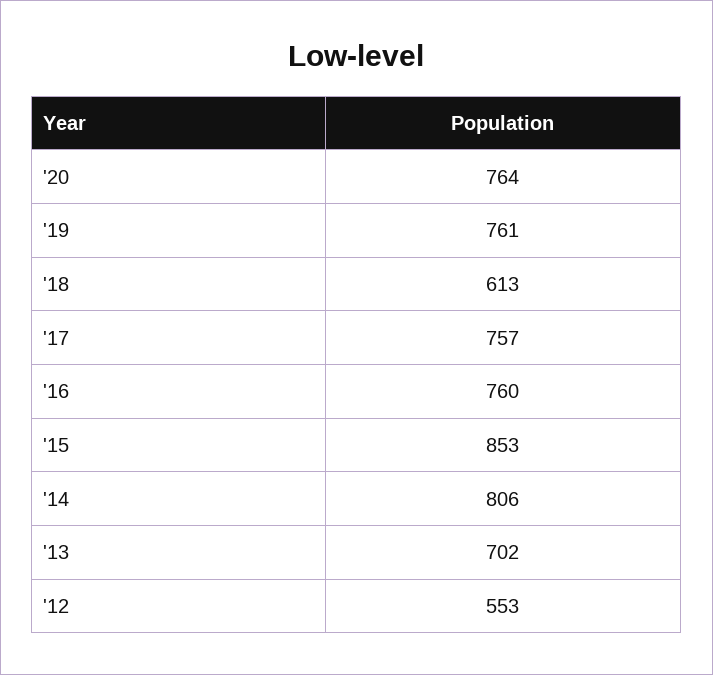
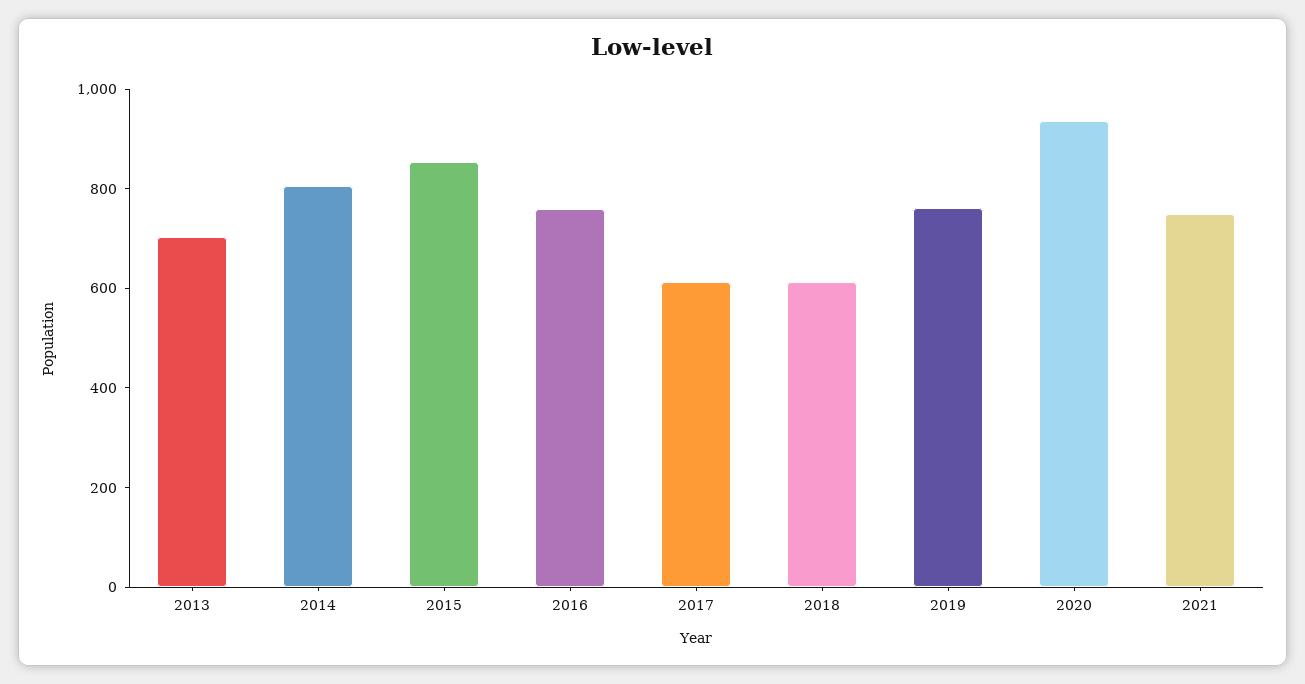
'20: 764 -> 950
'17: 757 -> 600
'12: 553 -> none
2021: none -> 750

